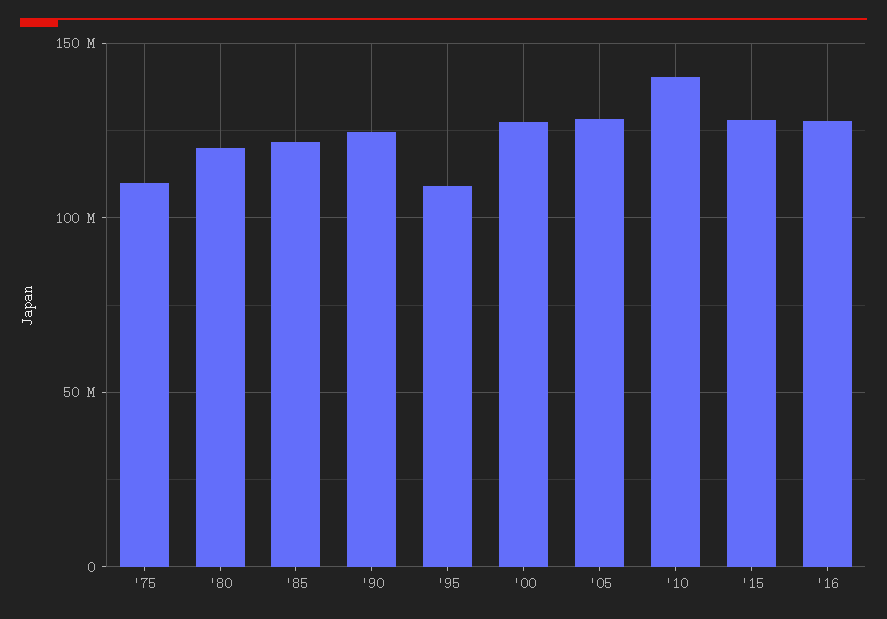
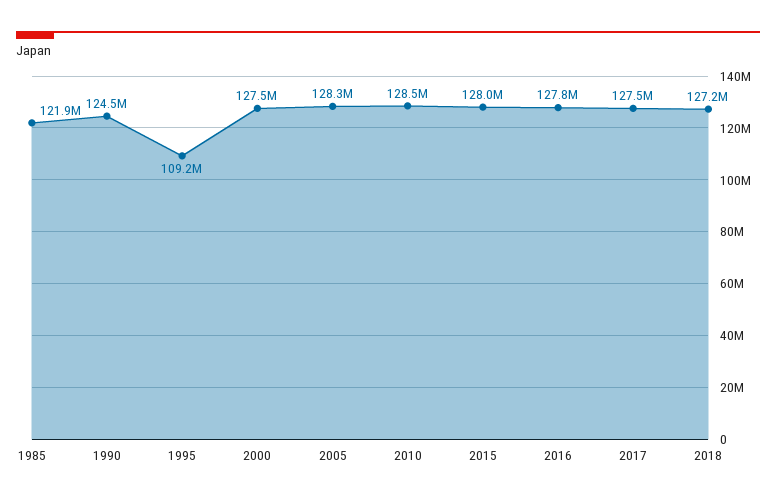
'75: 110000000 -> none
'80: 120000000 -> none
'10: 140000000 -> 128500000
2017: none -> 127500000
2018: none -> 127200000

